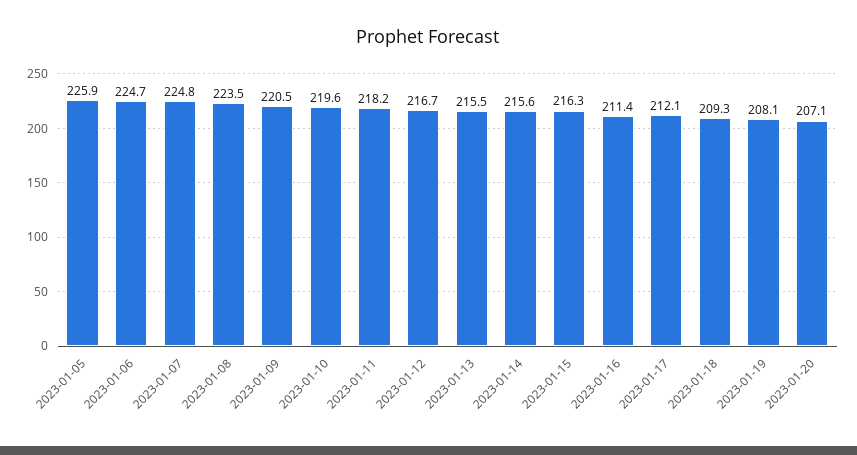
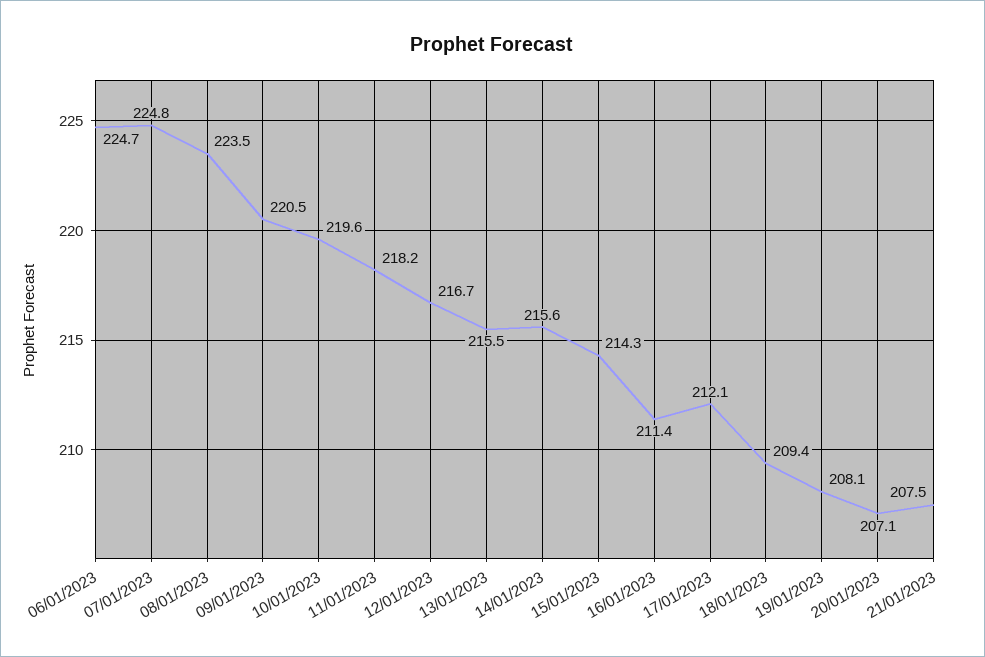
2023-01-05: 225.9 -> none
2023-01-15: 216.3 -> 214.3
2023-01-18: 209.3 -> 209.4
21/01/2023: none -> 207.5

